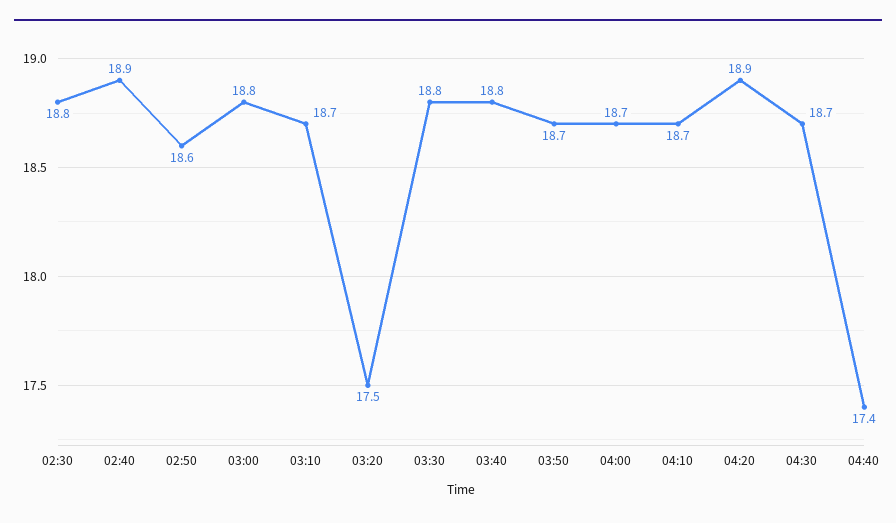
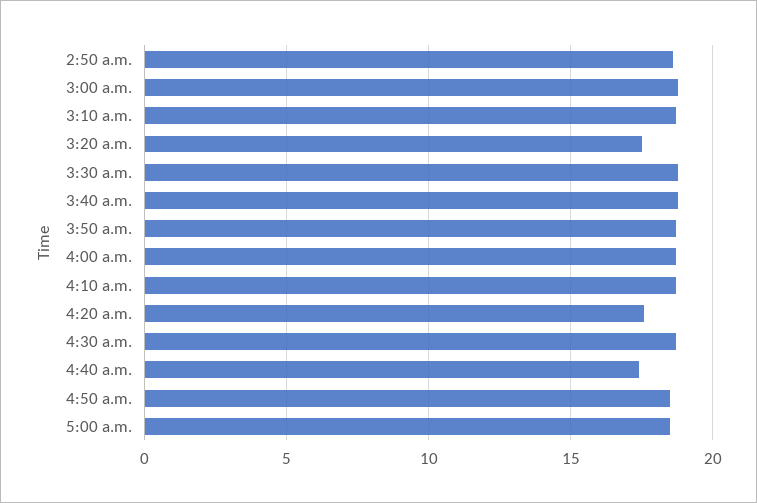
02:30: 18.8 -> none
02:40: 18.9 -> none
04:20: 18.9 -> 17.5
4:50 a.m.: none -> 18.5
5:00 a.m.: none -> 18.5

